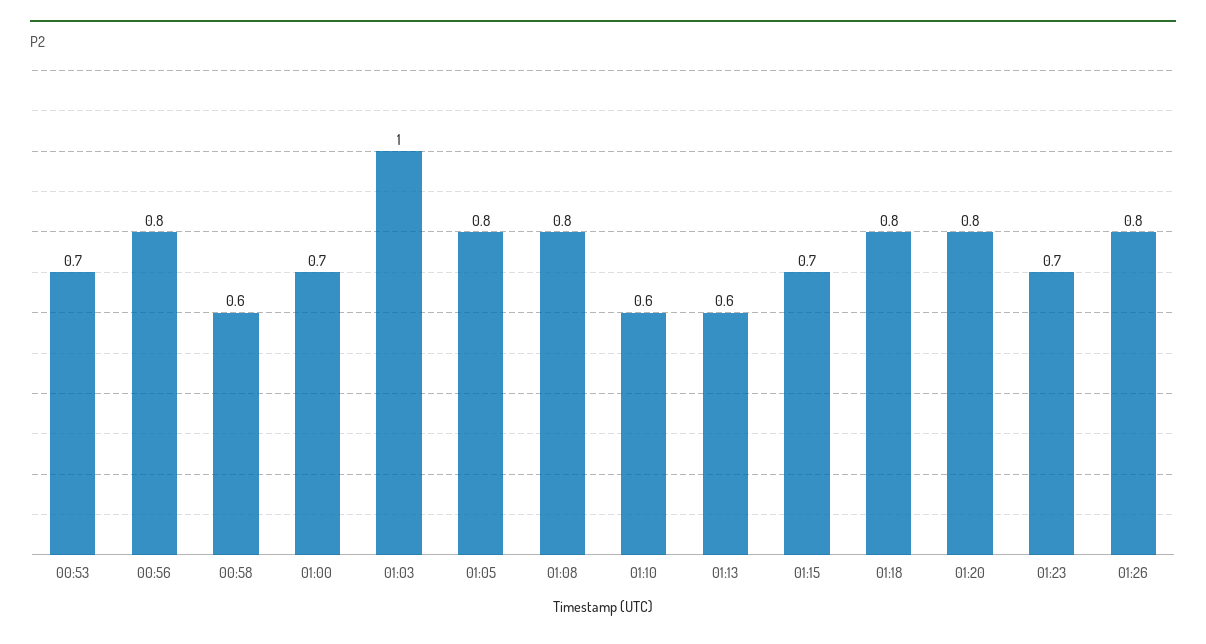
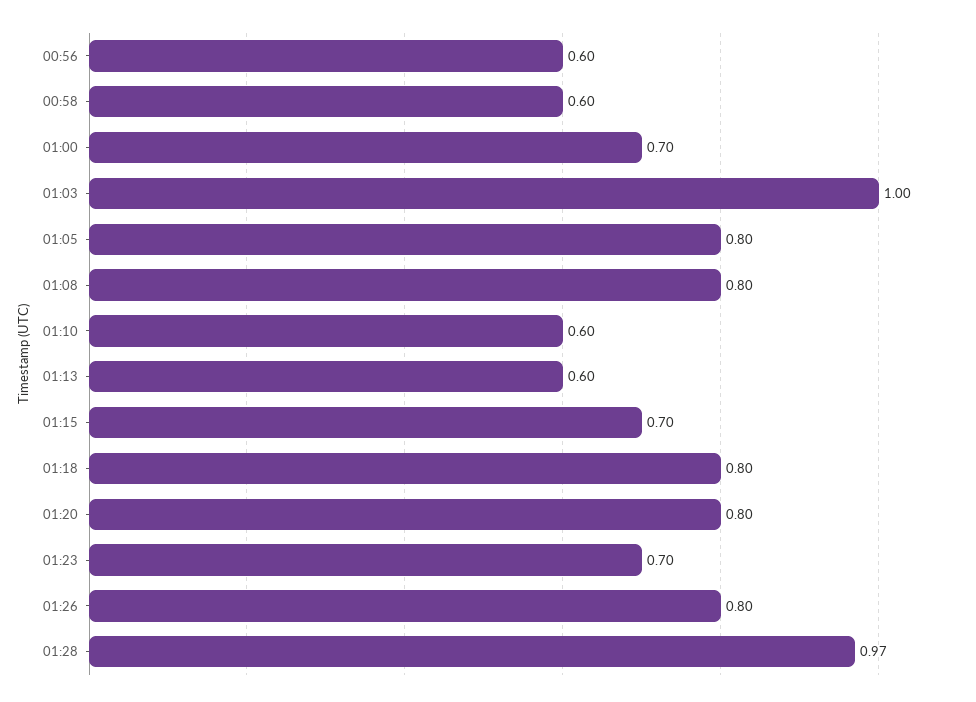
00:53: 0.7 -> none
00:56: 0.8 -> 0.6
01:28: none -> 0.97

